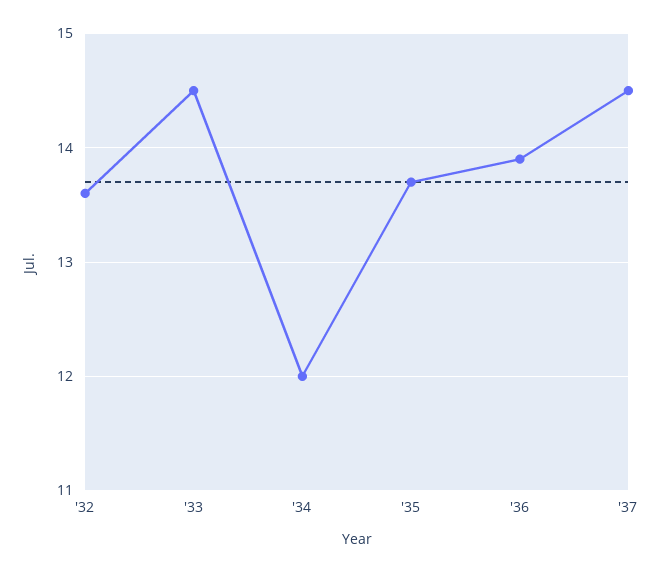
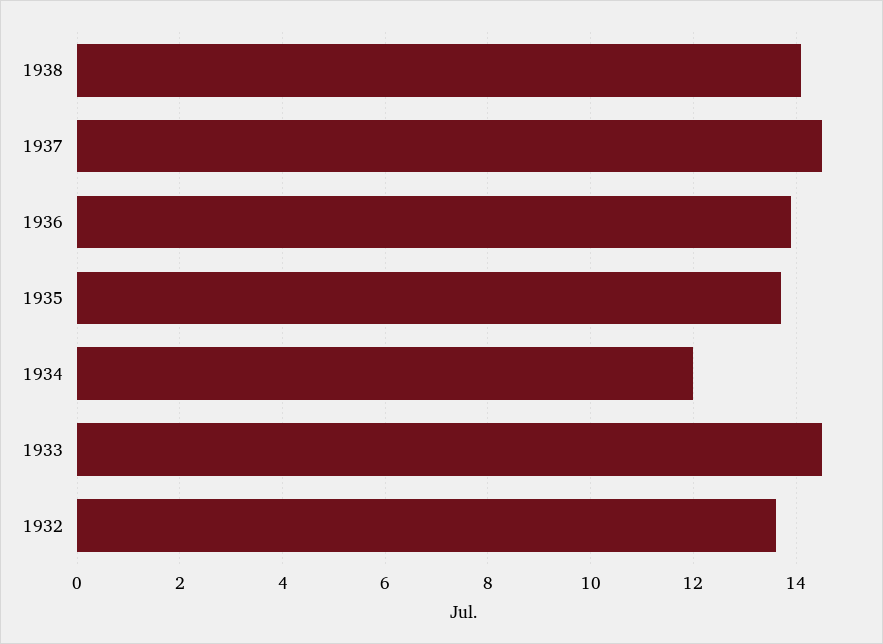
1938: none -> 14

